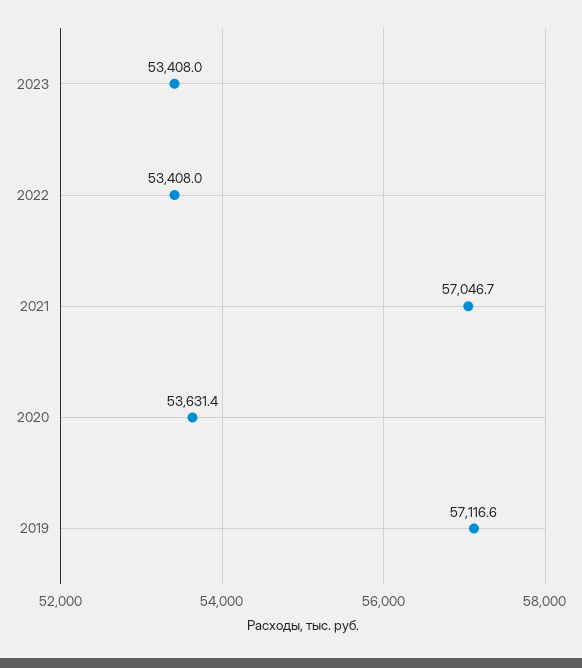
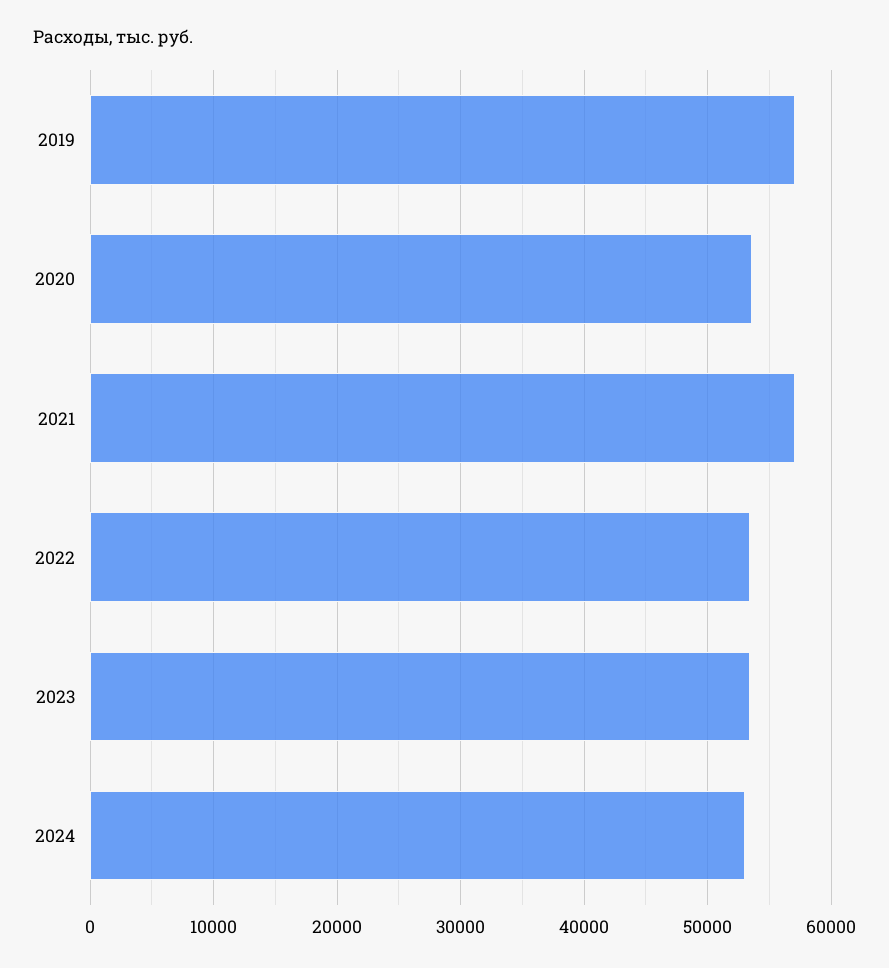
2024: none -> 53000

